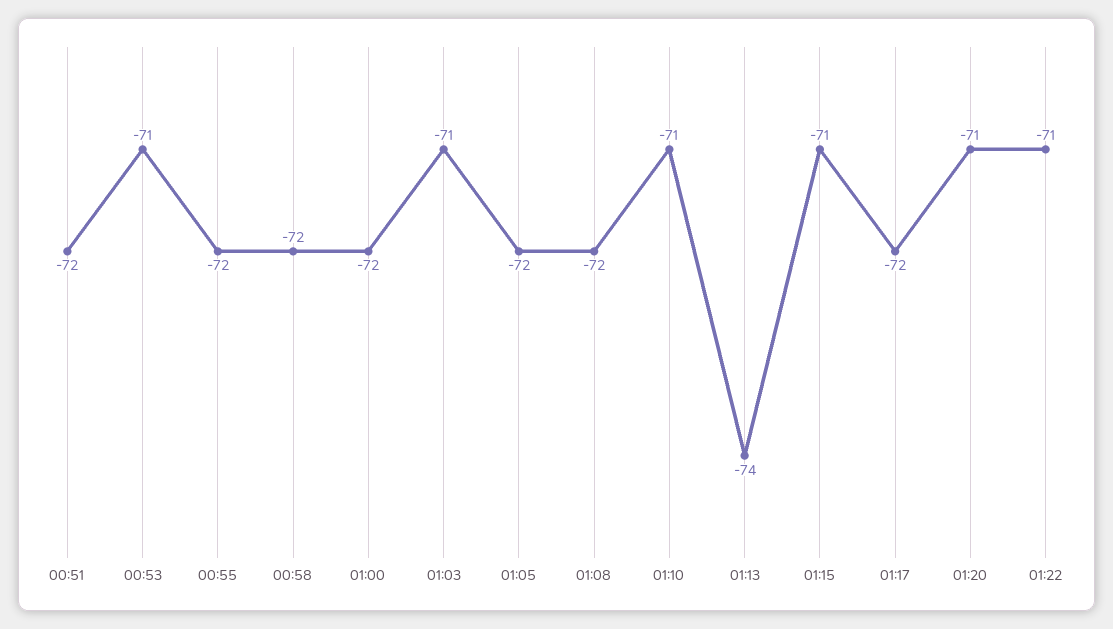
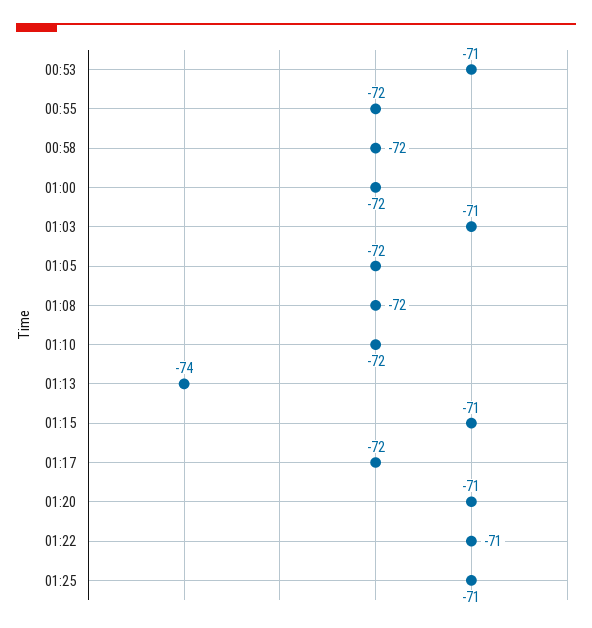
00:51: -72 -> none
01:10: -71 -> -72
01:25: none -> -71

